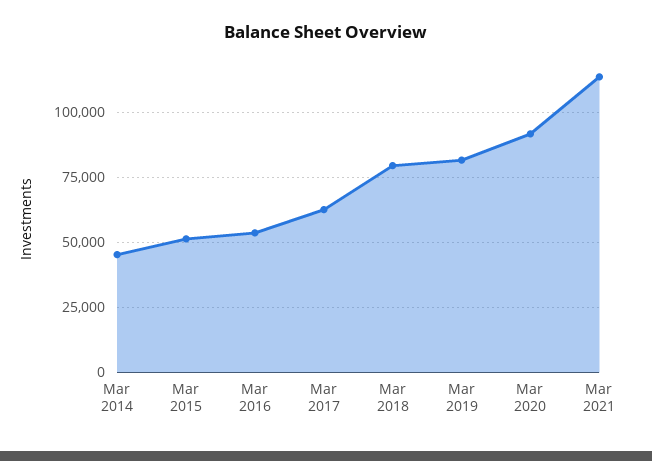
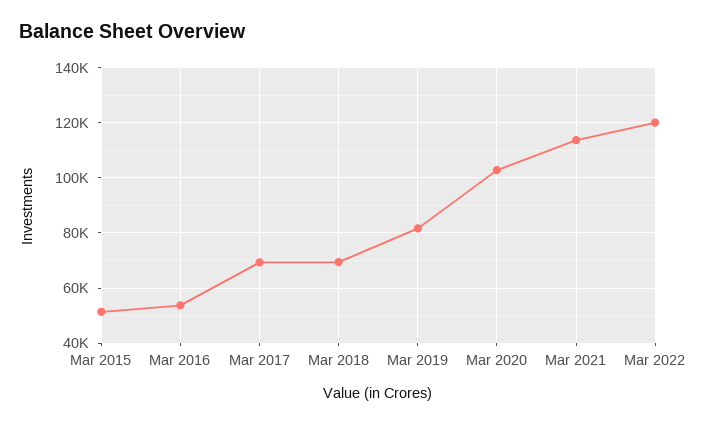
Mar 2014: 45000 -> none
Mar 2017: 62500 -> 70000
Mar 2018: 80000 -> 70000
Mar 2020: 92500 -> 102500
Mar 2022: none -> 120000

